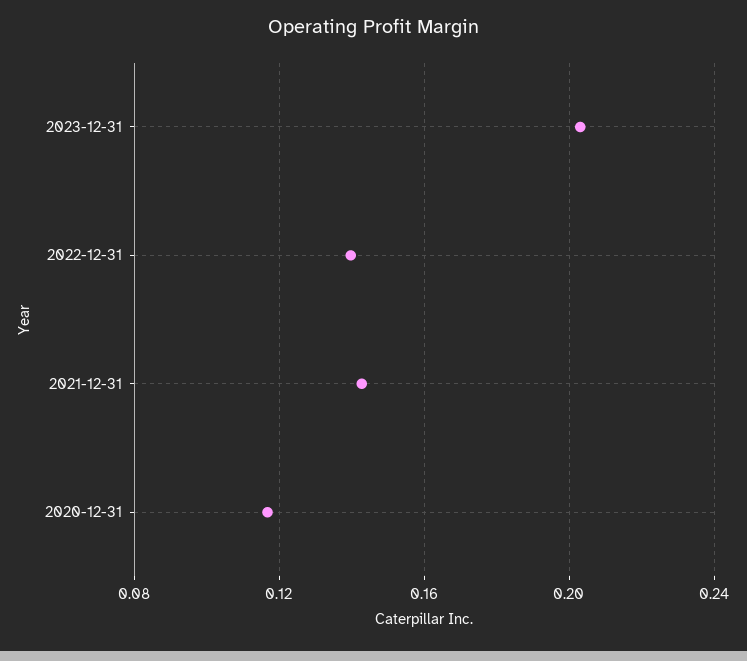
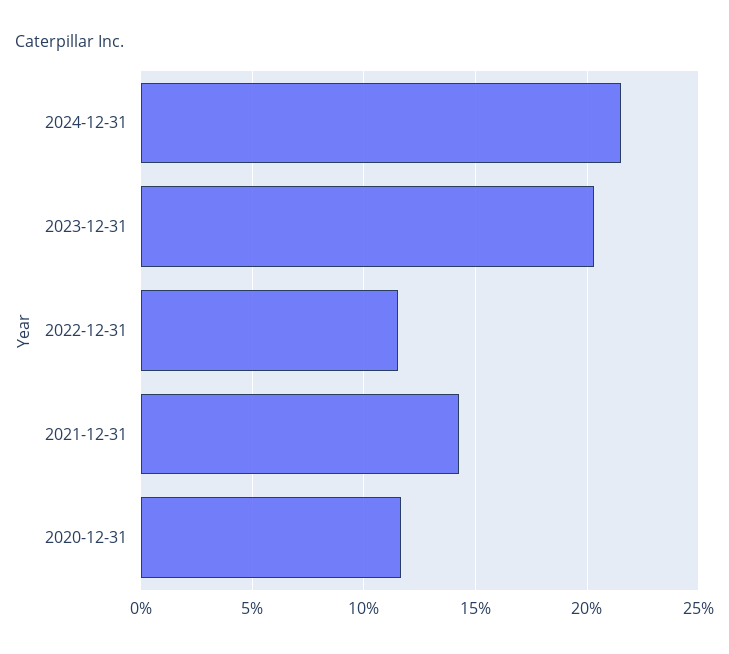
2022-12-31: 0.14 -> 0.115
2024-12-31: none -> 0.215

